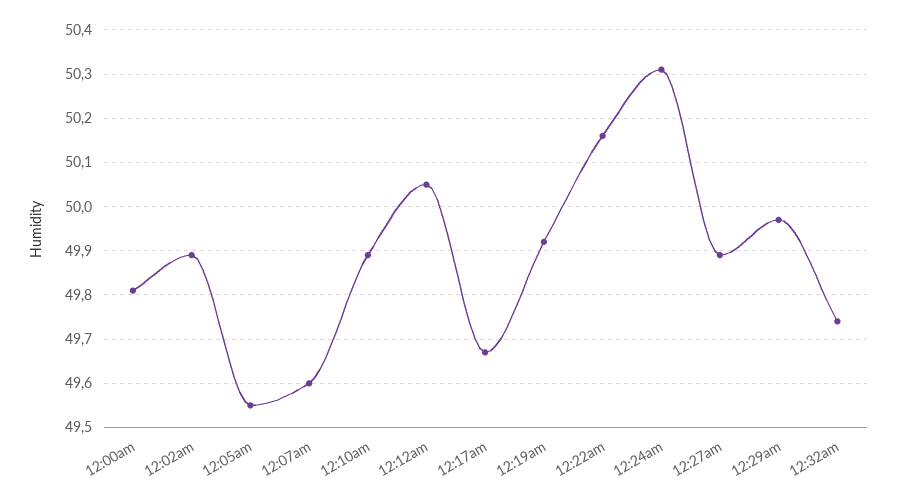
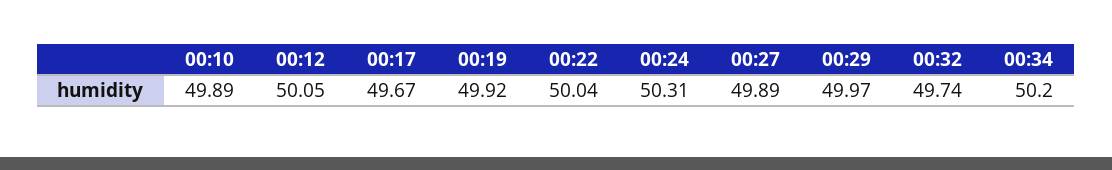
12:00am: 49.8 -> none
12:02am: 49.9 -> none
12:05am: 49.55 -> none
12:07am: 49.6 -> none
12:22am: 50.15 -> 50.04
00:34: none -> 50.2

